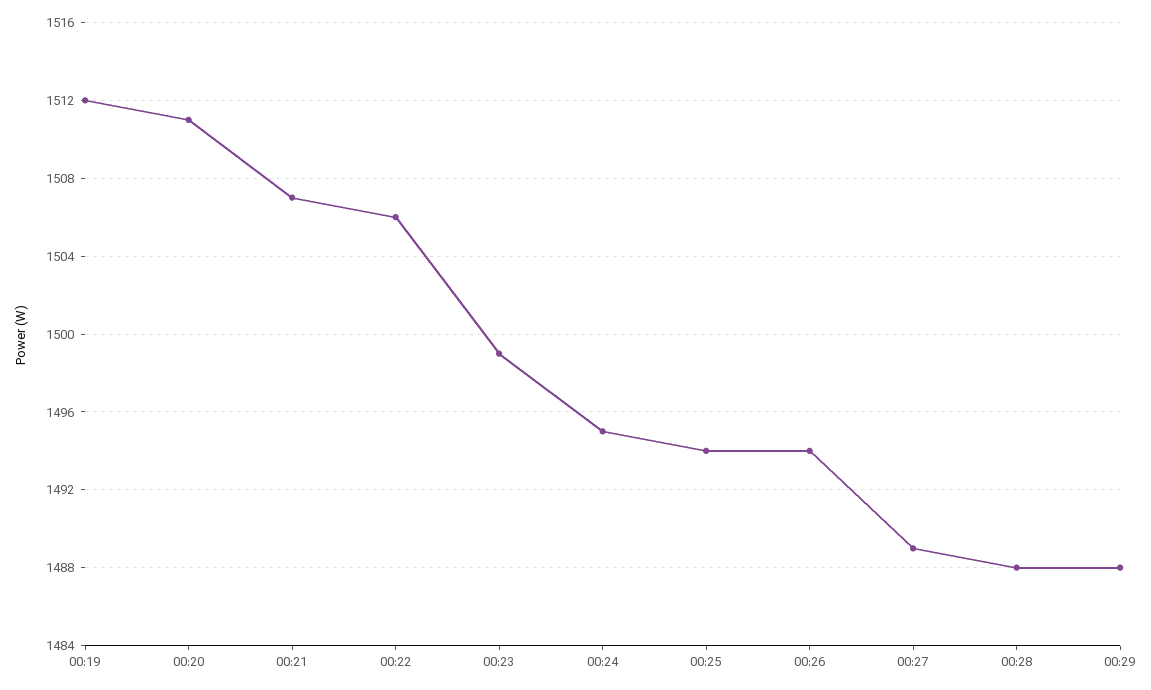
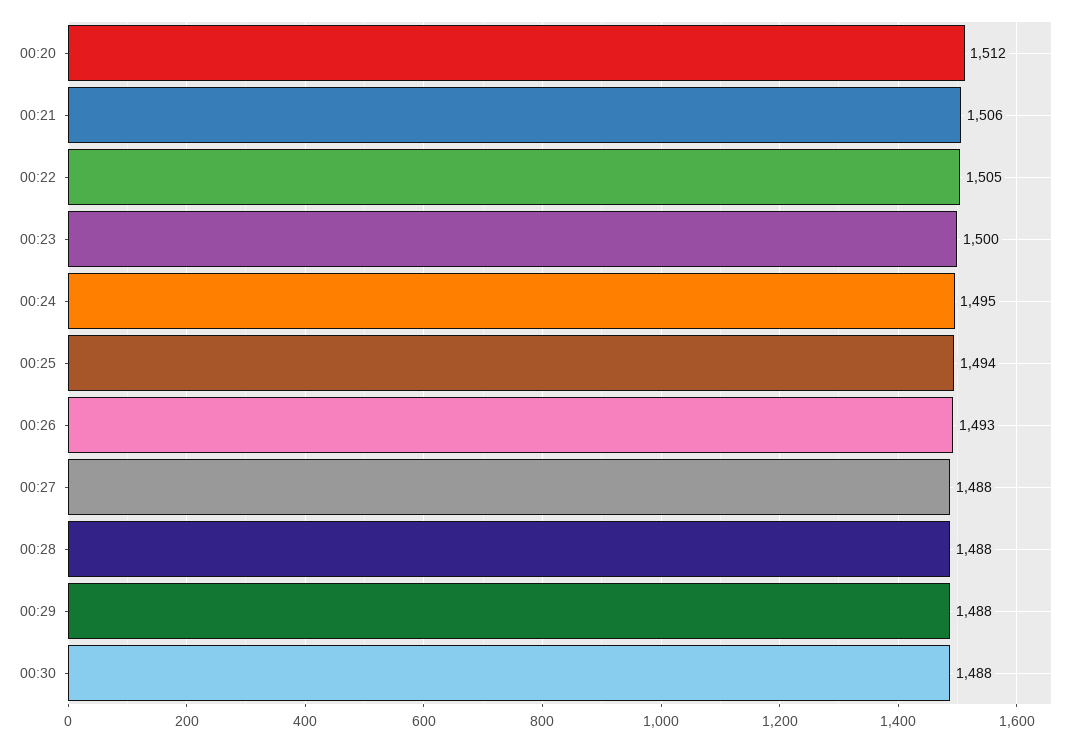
00:19: 1512 -> none
00:20: 1511 -> 1512
00:21: 1507 -> 1506
00:22: 1506 -> 1505
00:23: 1499 -> 1500
00:26: 1494 -> 1493
00:27: 1489 -> 1488
00:30: none -> 1488

